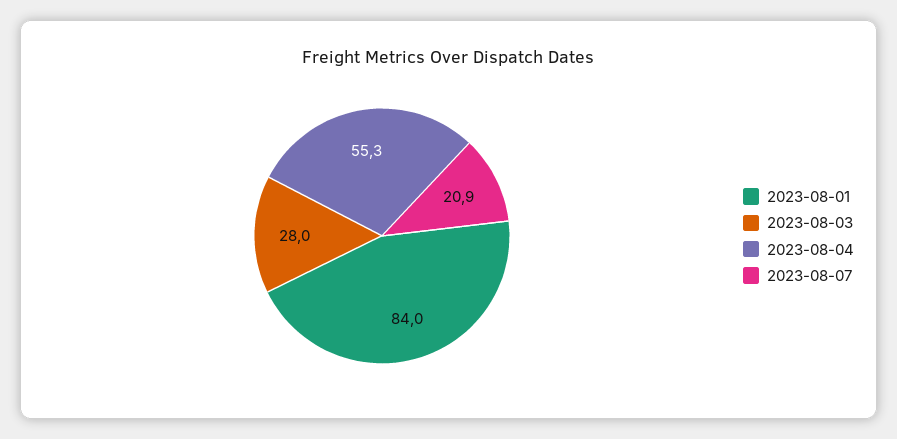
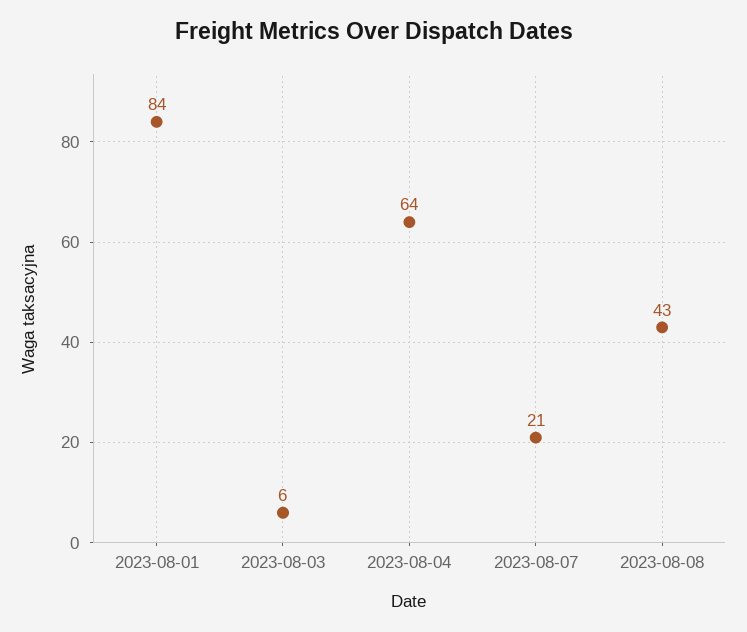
2023-08-03: 28 -> 6
2023-08-04: 55.3 -> 64
2023-08-08: none -> 43

